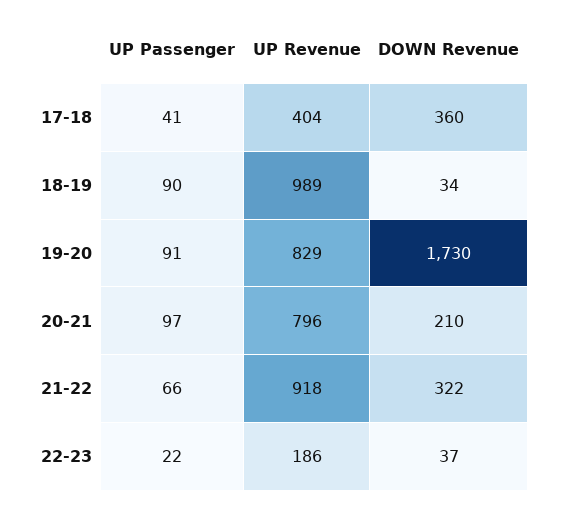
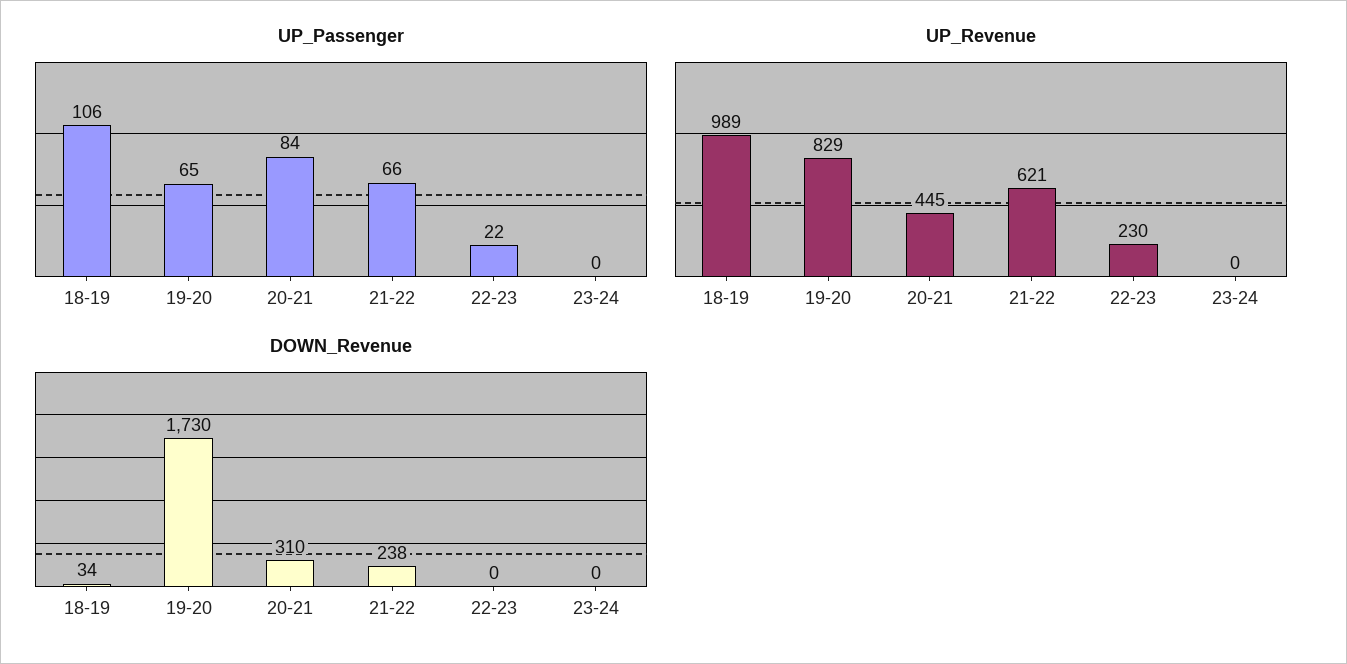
UP Passenger, 17-18: 41 -> none
UP Revenue, 17-18: 404 -> none
DOWN Revenue, 17-18: 360 -> none
UP Passenger, 18-19: 90 -> 106
UP Passenger, 19-20: 91 -> 65
UP Passenger, 20-21: 97 -> 84
UP Revenue, 20-21: 796 -> 445
DOWN Revenue, 20-21: 210 -> 310
UP Revenue, 21-22: 918 -> 621
DOWN Revenue, 21-22: 322 -> 238
UP Revenue, 22-23: 186 -> 230
DOWN Revenue, 22-23: 37 -> 0
UP Passenger, 23-24: none -> 0
UP Revenue, 23-24: none -> 0
DOWN Revenue, 23-24: none -> 0

